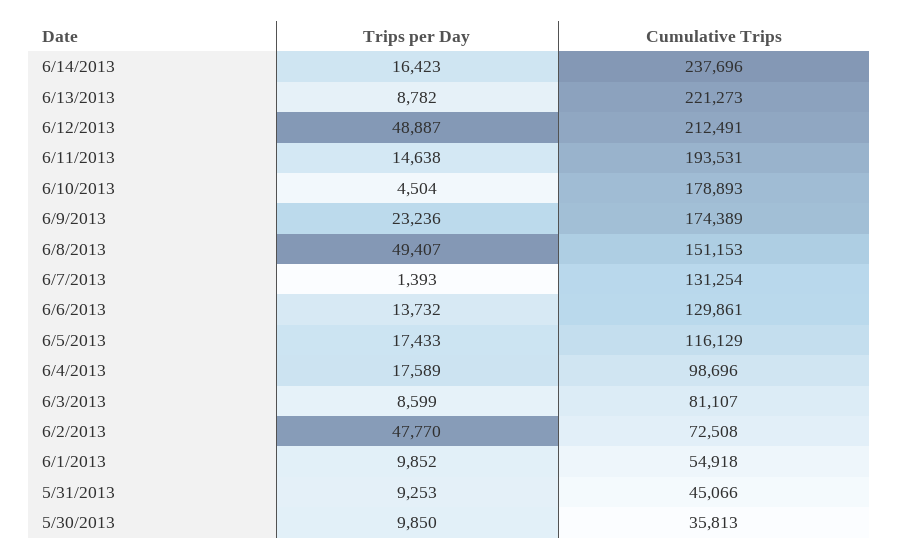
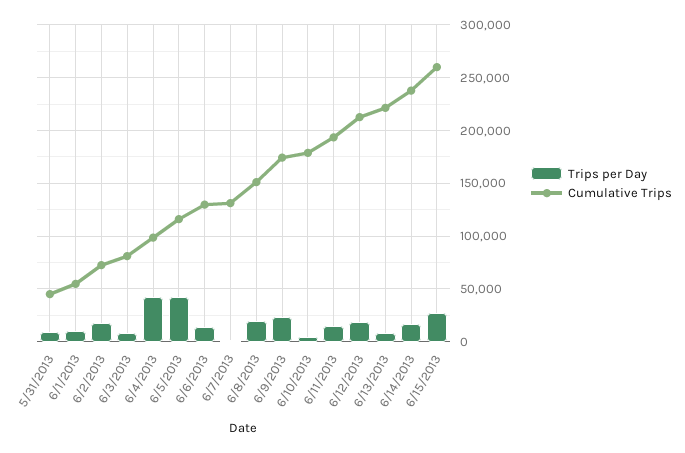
Trips per Day, 6/12/2013: 48887 -> 20000
Trips per Day, 6/8/2013: 49407 -> 20000
Trips per Day, 6/5/2013: 17433 -> 40000
Trips per Day, 6/4/2013: 17589 -> 40000
Trips per Day, 6/2/2013: 47770 -> 20000
Trips per Day, 5/30/2013: 9850 -> none
Cumulative Trips, 5/30/2013: 35813 -> none
Trips per Day, 6/15/2013: none -> 30000
Cumulative Trips, 6/15/2013: none -> 260000

